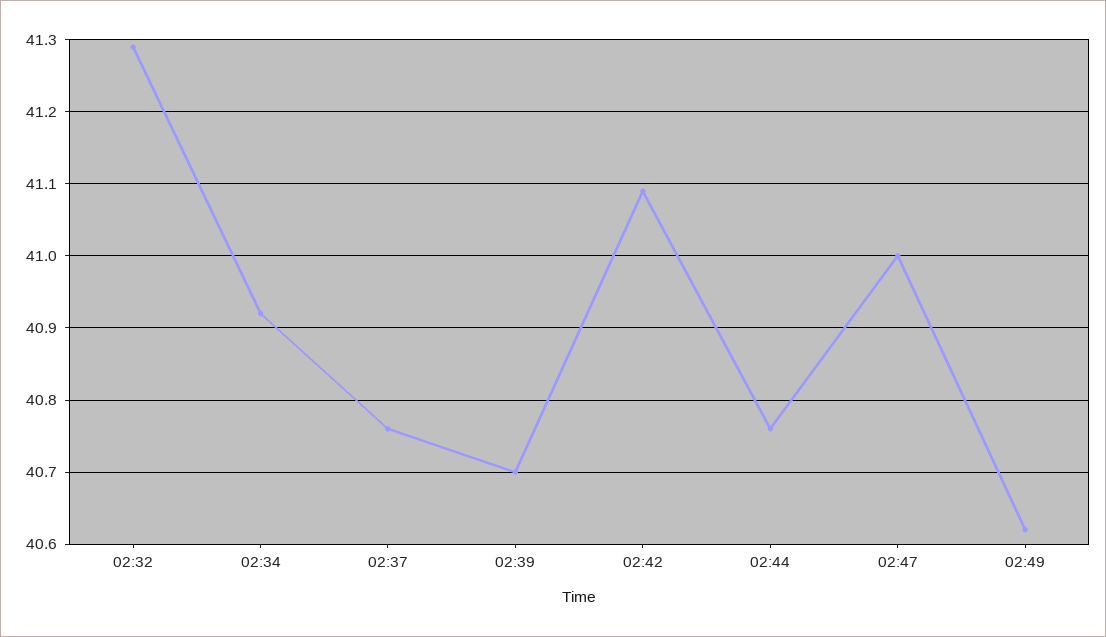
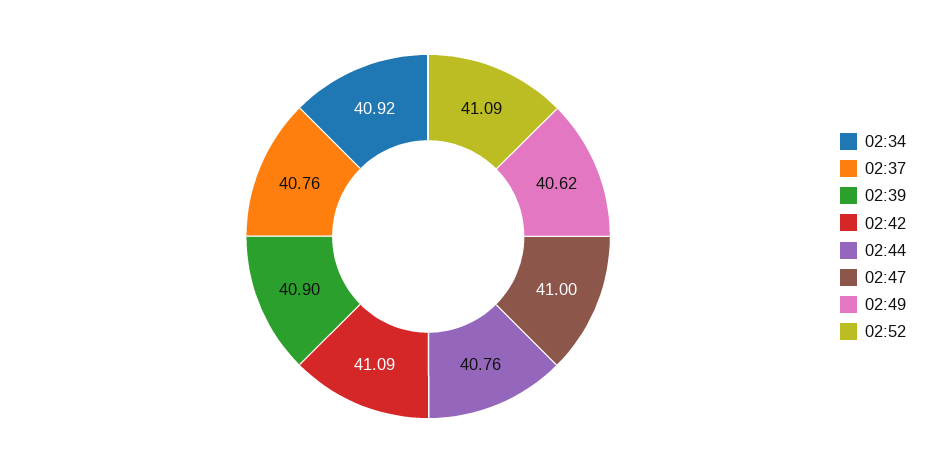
02:32: 41.29 -> none
02:39: 40.7 -> 40.9
02:52: none -> 41.09

